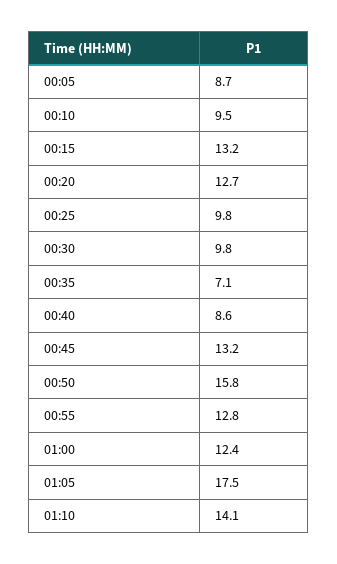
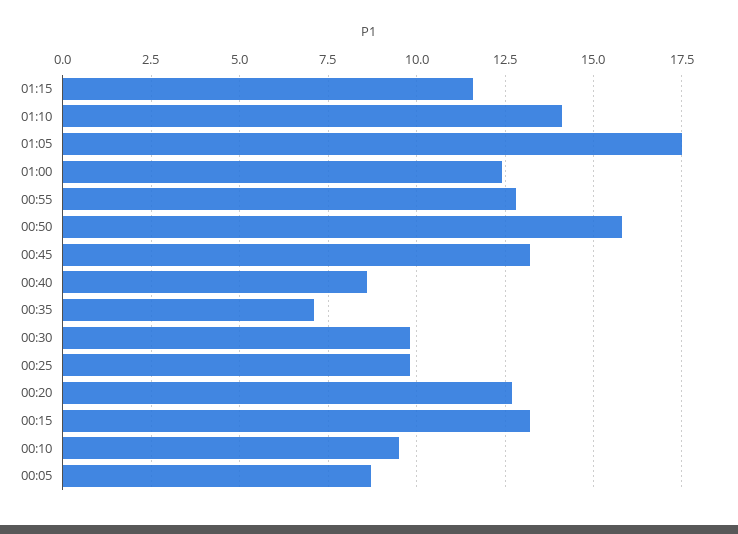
01:15: none -> 11.5

